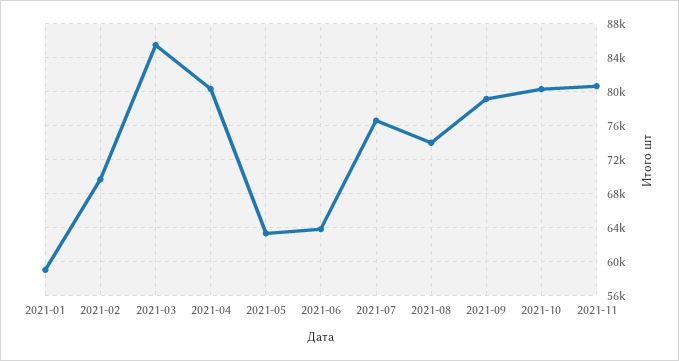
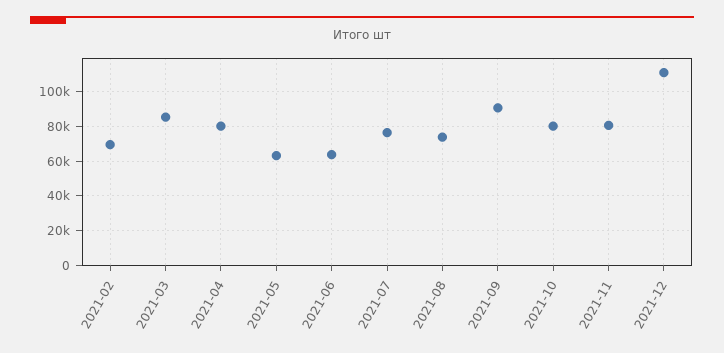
2021-01: 59000 -> none
2021-09: 79000 -> 90000
2021-12: none -> 110000

